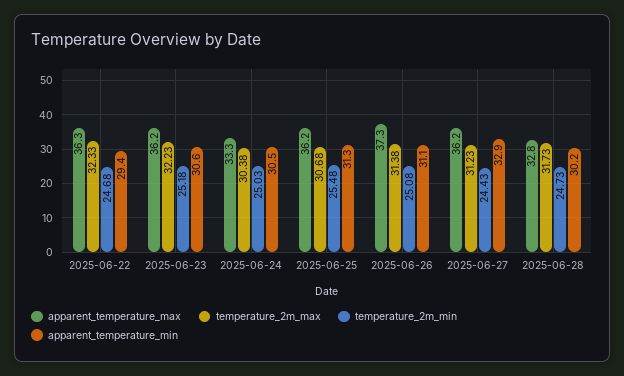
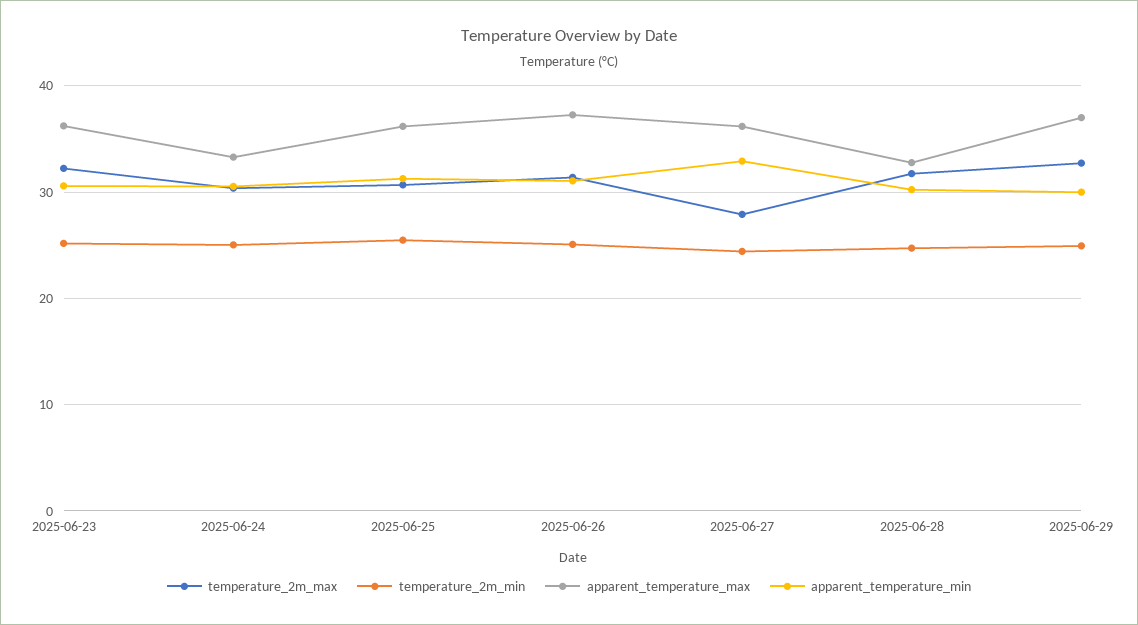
apparent_temperature_max, 2025-06-22: 36.3 -> none
temperature_2m_max, 2025-06-22: 32.33 -> none
temperature_2m_min, 2025-06-22: 24.68 -> none
apparent_temperature_min, 2025-06-22: 29.4 -> none
temperature_2m_max, 2025-06-27: 31.23 -> 28
temperature_2m_max, 2025-06-29: none -> 33
temperature_2m_min, 2025-06-29: none -> 25
apparent_temperature_max, 2025-06-29: none -> 37
apparent_temperature_min, 2025-06-29: none -> 30

